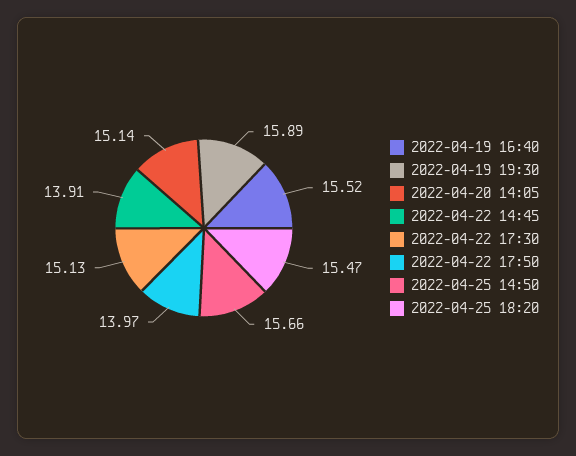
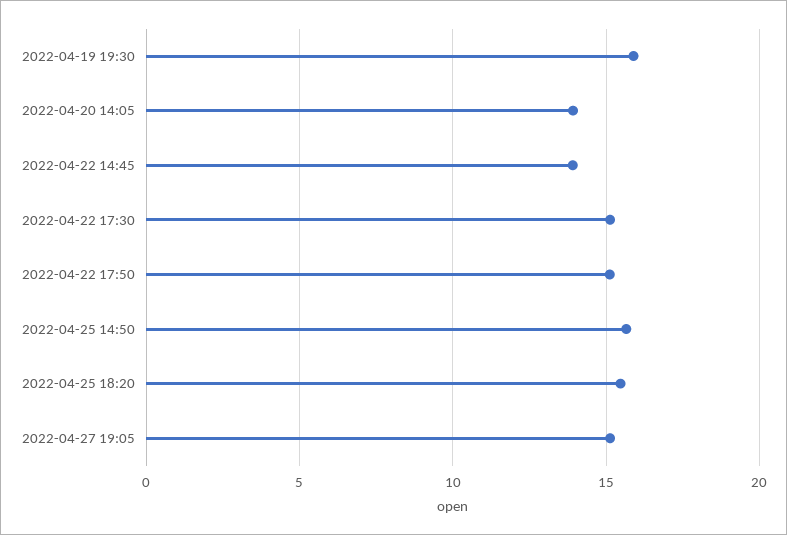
2022-04-19 16:40: 15.52 -> none
2022-04-20 14:05: 15.14 -> 14
2022-04-22 17:50: 13.97 -> 15
2022-04-27 19:05: none -> 15

